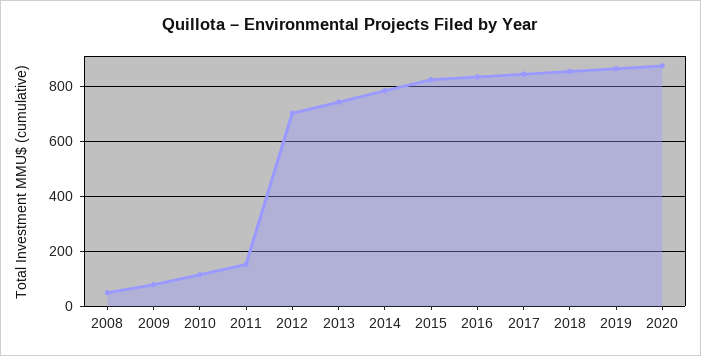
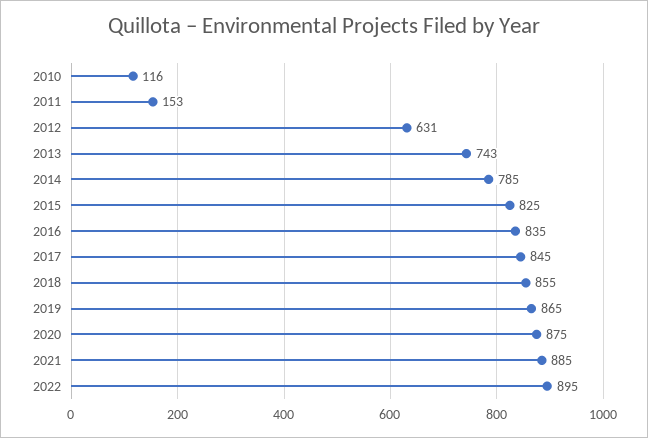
2008: 50 -> none
2009: 75 -> none
2012: 700 -> 631
2021: none -> 885
2022: none -> 895

